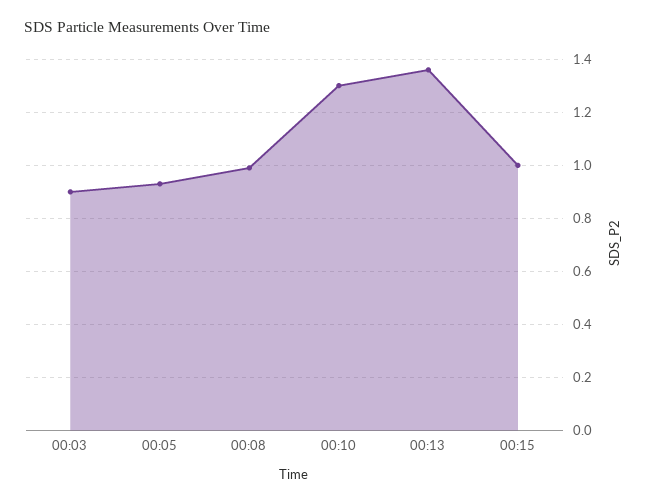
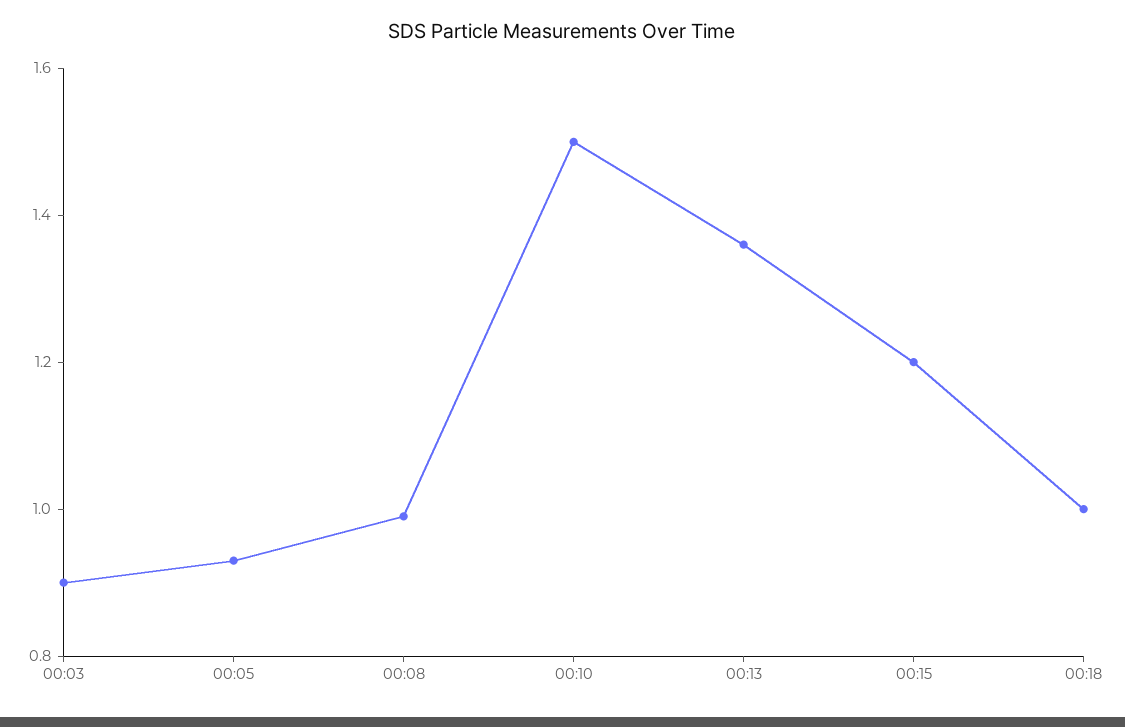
00:10: 1.3 -> 1.5
00:15: 1 -> 1.2
00:18: none -> 1

